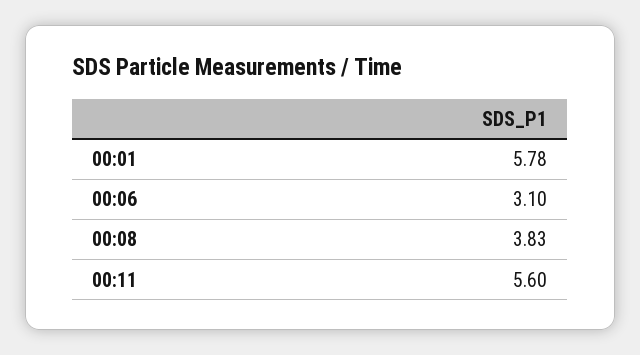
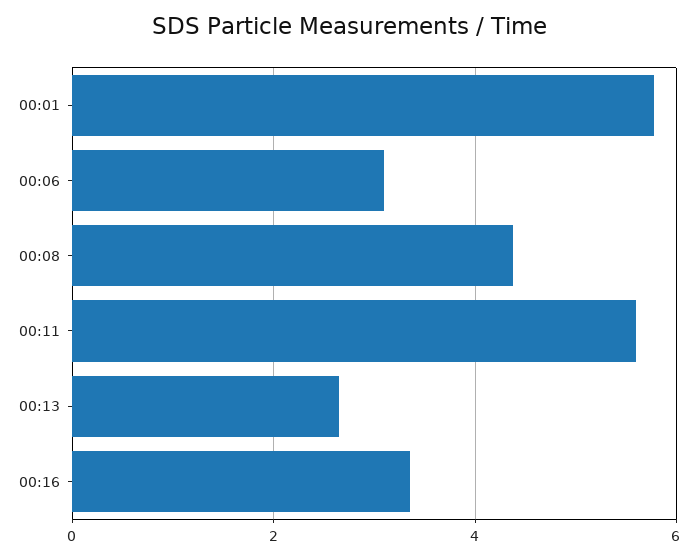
00:08: 3.83 -> 4.4
00:13: none -> 2.6
00:16: none -> 3.4

